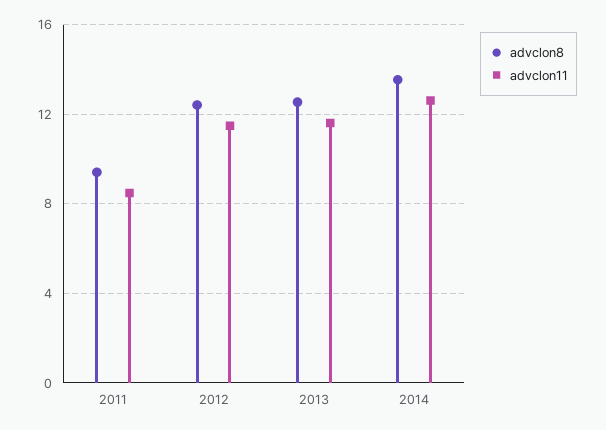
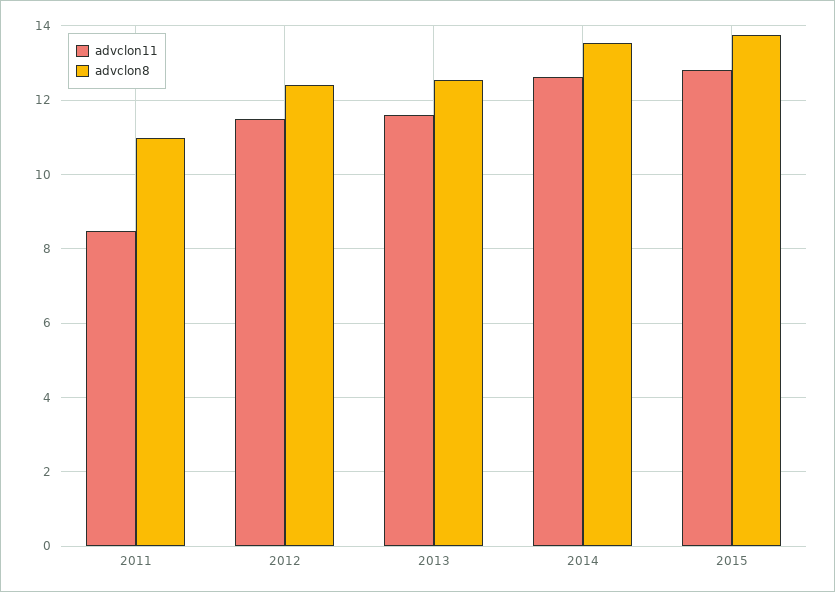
advclon8, 2011: 9.5 -> 11
advclon11, 2015: none -> 12.8
advclon8, 2015: none -> 13.8

